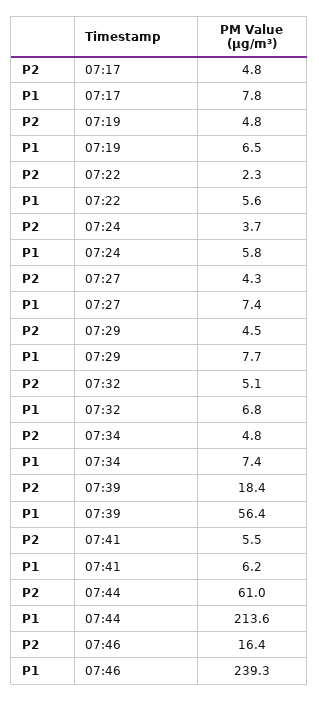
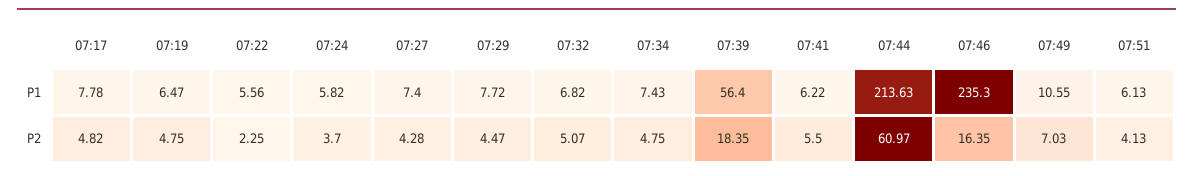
P1, 07:46: 239.3 -> 235.3
P1, 07:49: none -> 10.55
P1, 07:51: none -> 6.13
P2, 07:49: none -> 7.03
P2, 07:51: none -> 4.13

